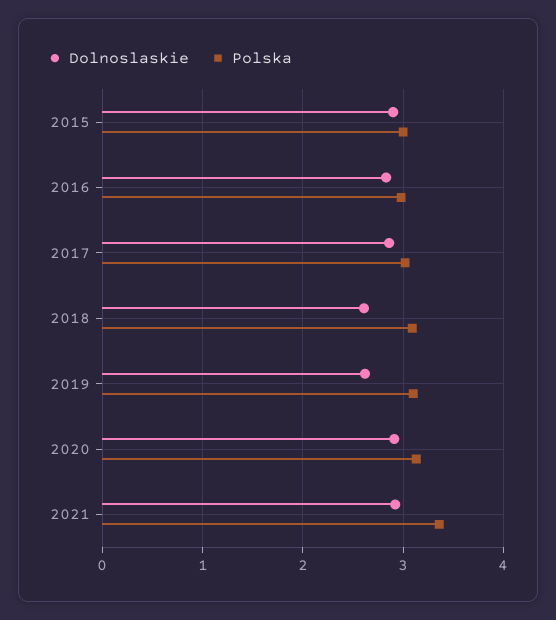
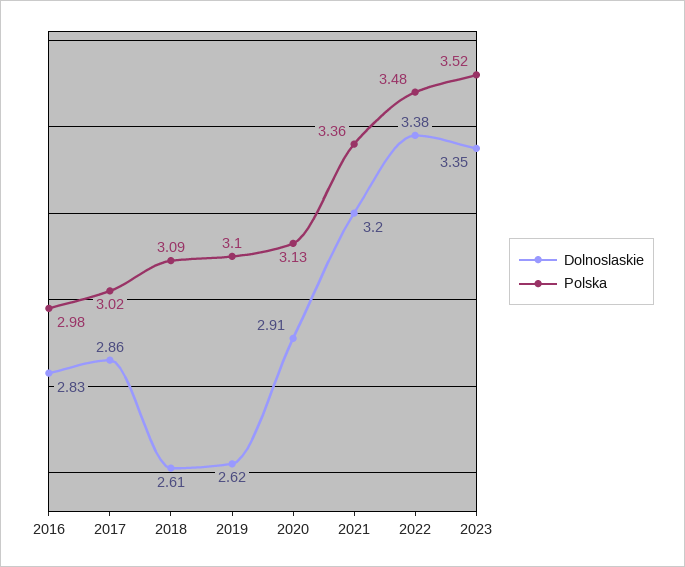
Dolnoslaskie, 2015: 2.9 -> none
Polska, 2015: 3 -> none
Dolnoslaskie, 2021: 2.9 -> 3.2
Dolnoslaskie, 2022: none -> 3.38
Polska, 2022: none -> 3.48
Dolnoslaskie, 2023: none -> 3.35
Polska, 2023: none -> 3.52

